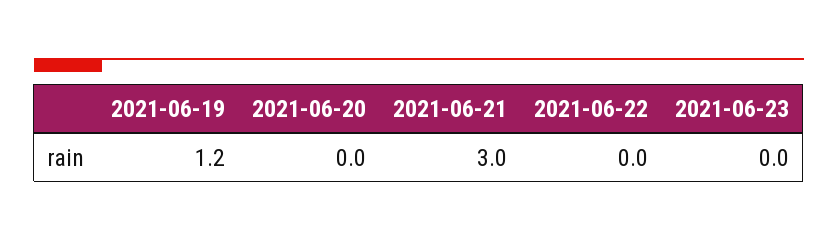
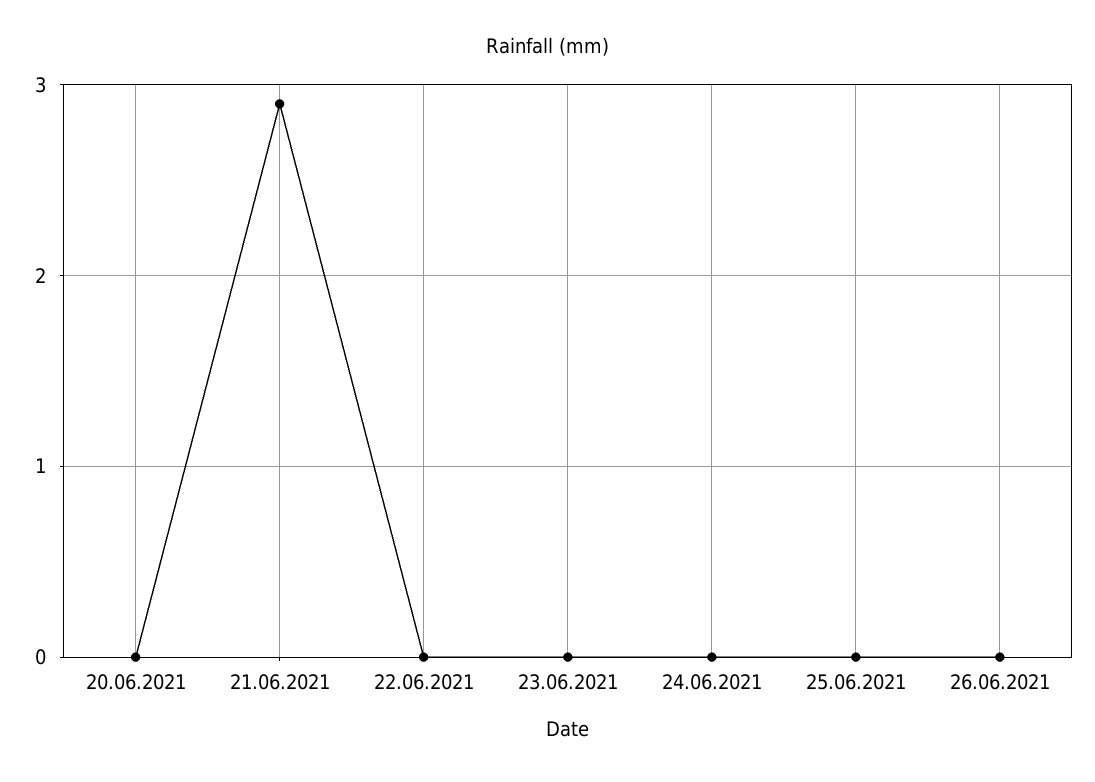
2021-06-19: 1.2 -> none
2021-06-21: 3 -> 2.9
24.06.2021: none -> 0
25.06.2021: none -> 0
26.06.2021: none -> 0

